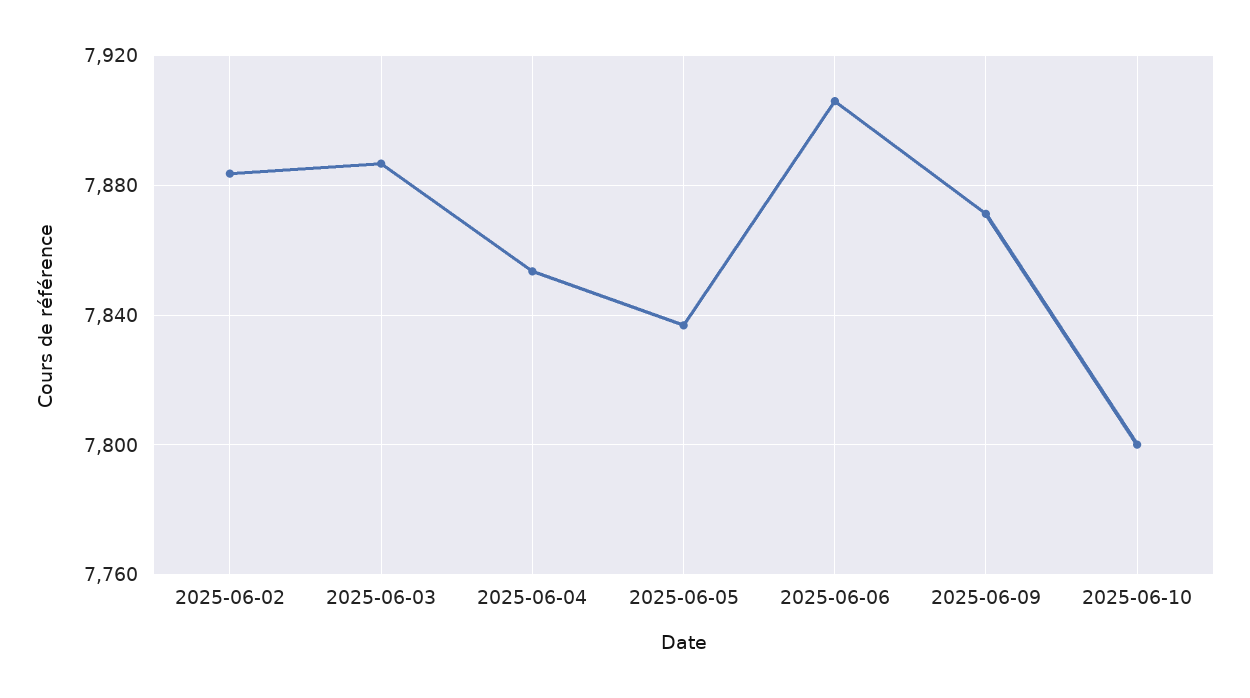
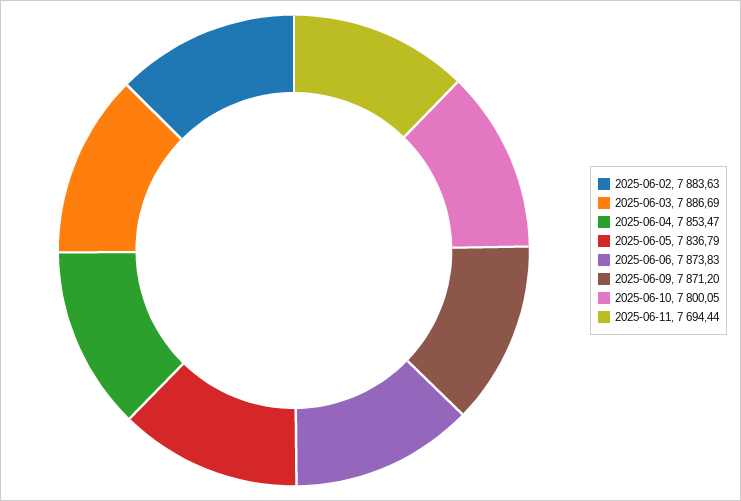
2025-06-06: 7905 -> 7873.83
2025-06-11: none -> 7694.44

